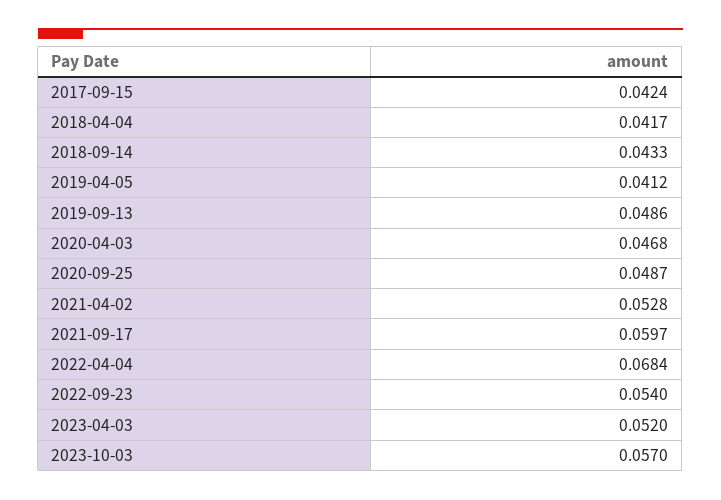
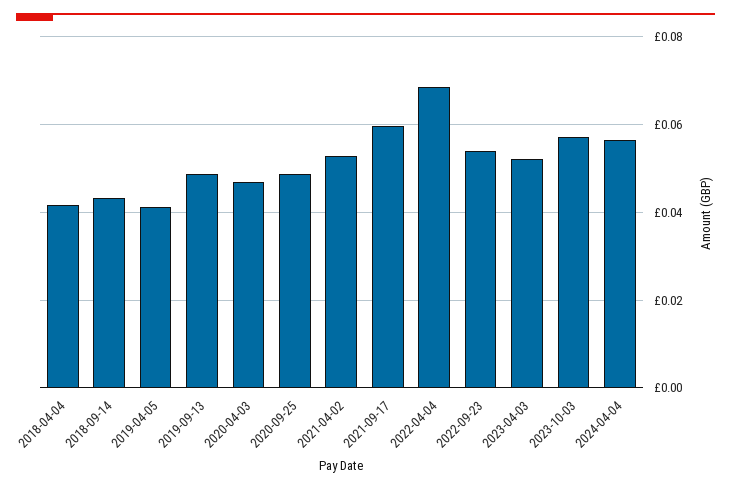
2017-09-15: 0.0424 -> none
2024-04-04: none -> 0.056

